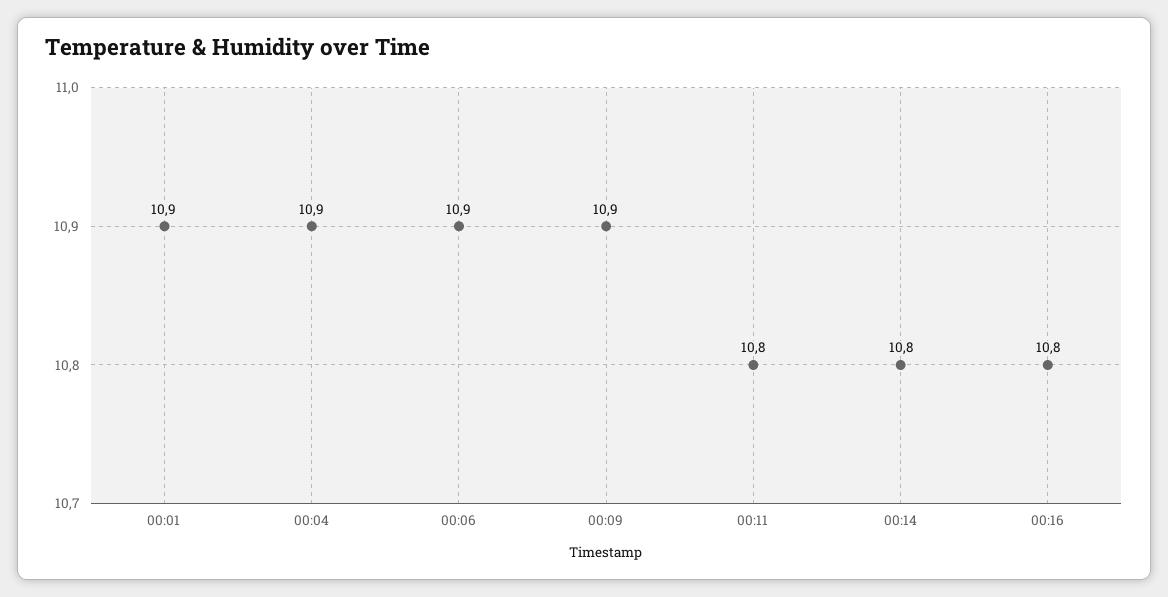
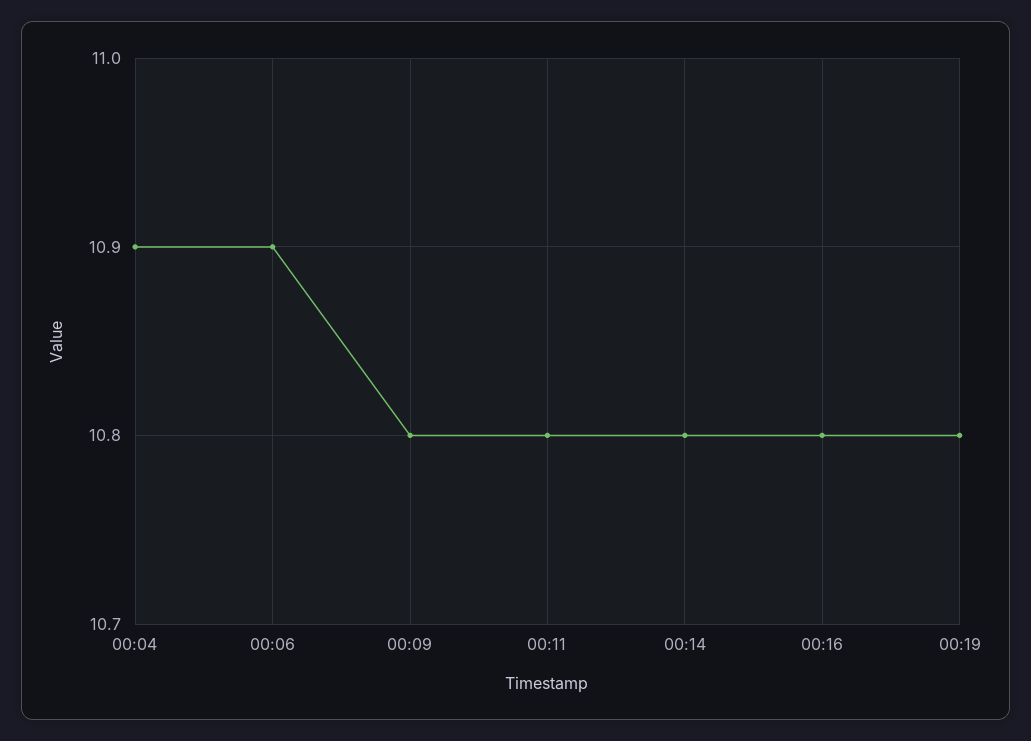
00:01: 10.9 -> none
00:09: 10.9 -> 10.8
00:19: none -> 10.8

